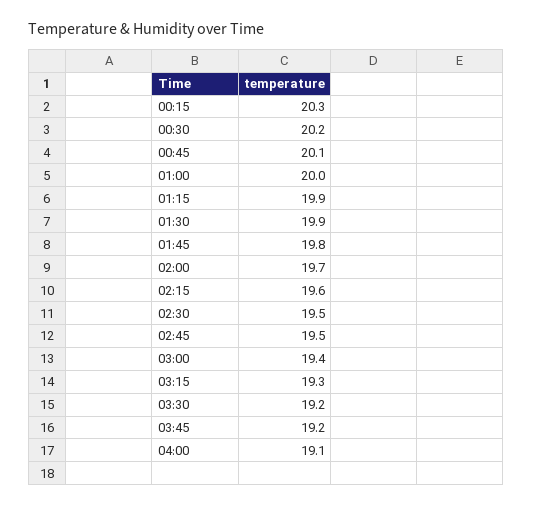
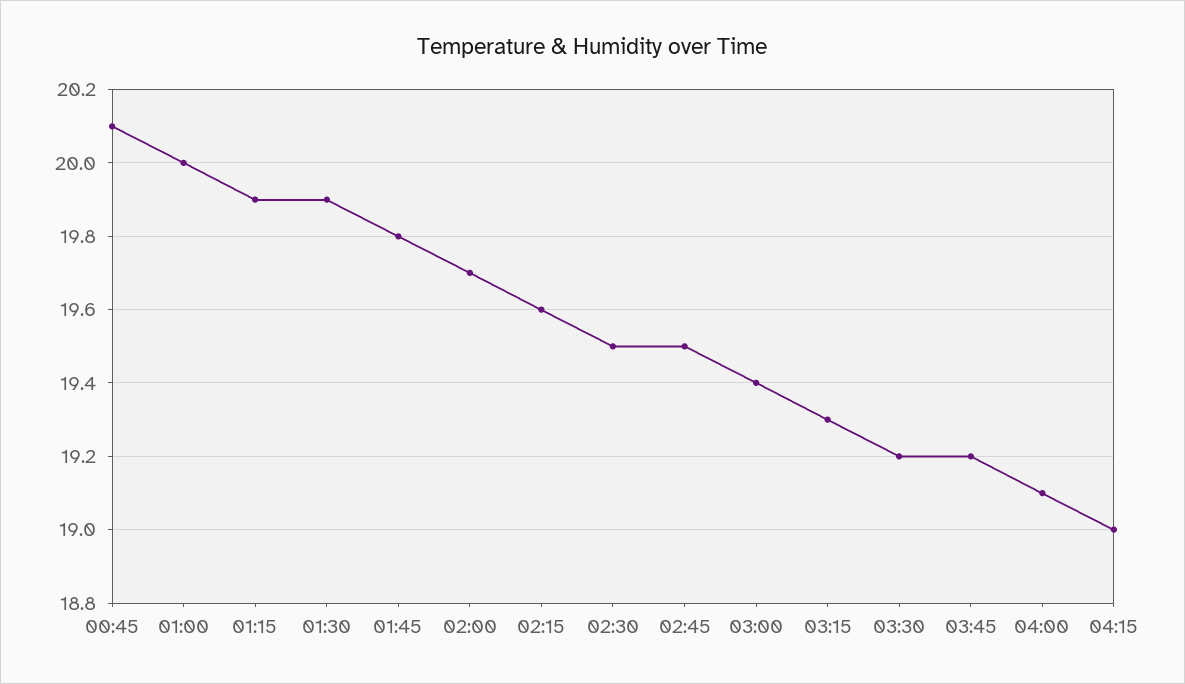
00:15: 20.3 -> none
00:30: 20.2 -> none
04:15: none -> 19

